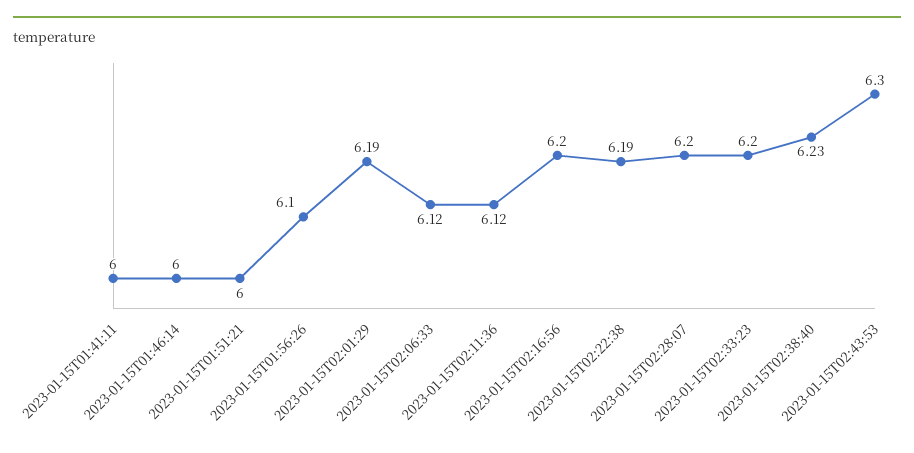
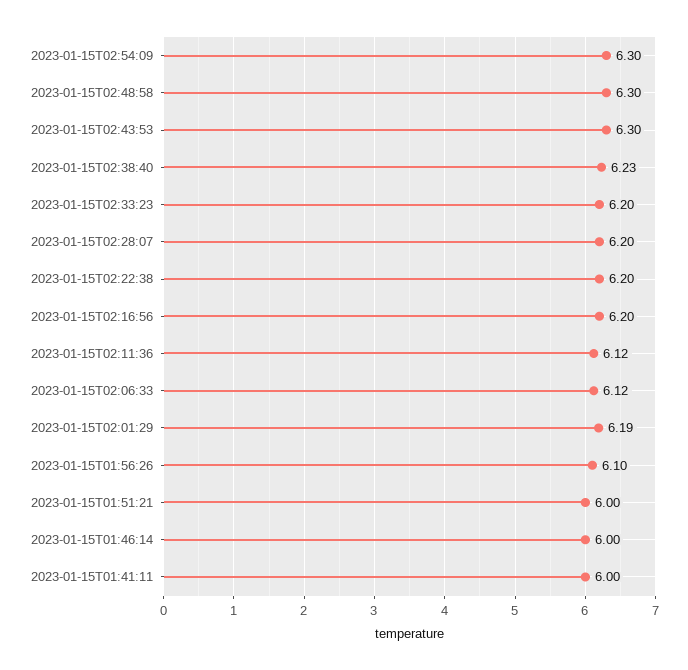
2023-01-15T02:22:38: 6.19 -> 6.2
2023-01-15T02:54:09: none -> 6.3
2023-01-15T02:48:58: none -> 6.3

